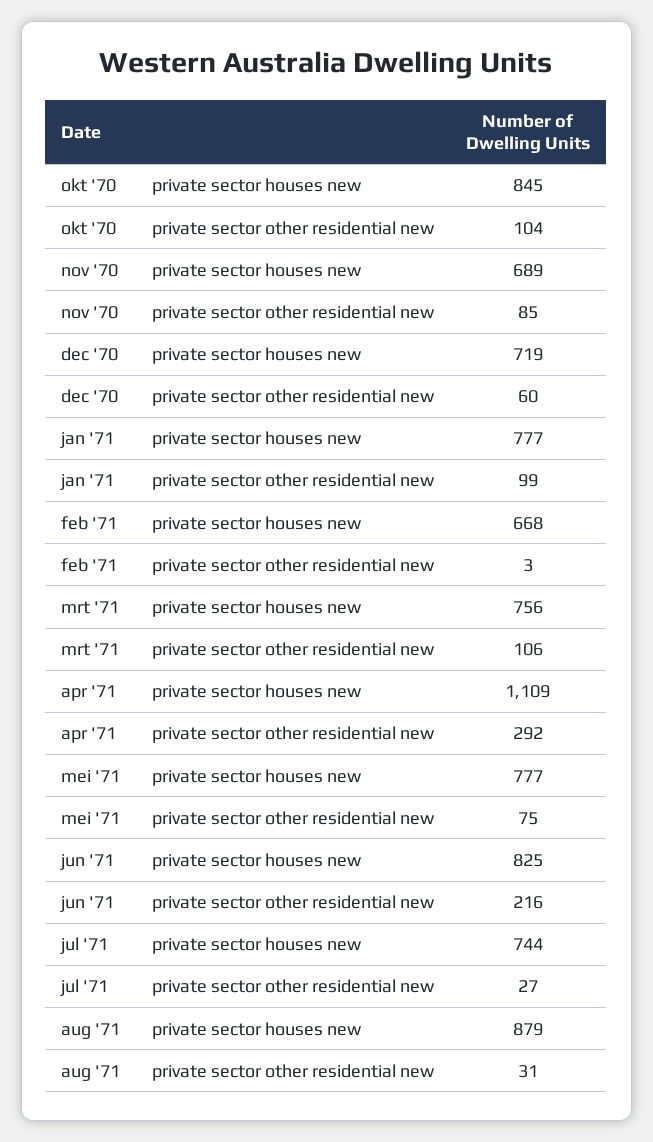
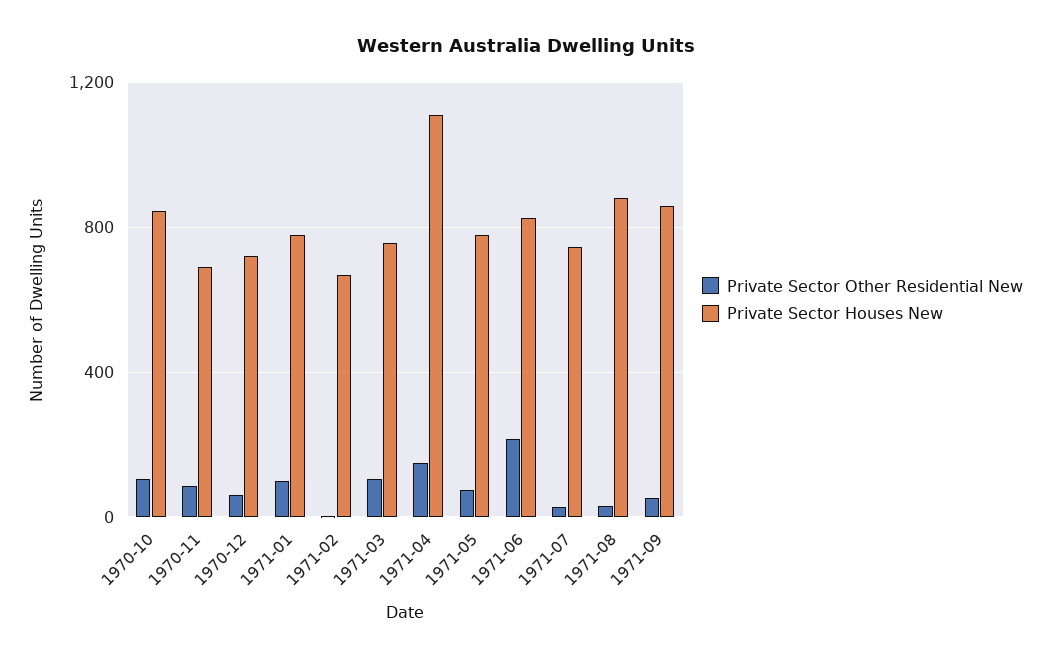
private sector other residential new, apr '71: 292 -> 150
private sector other residential new, 1971-09: none -> 50
private sector houses new, 1971-09: none -> 850

